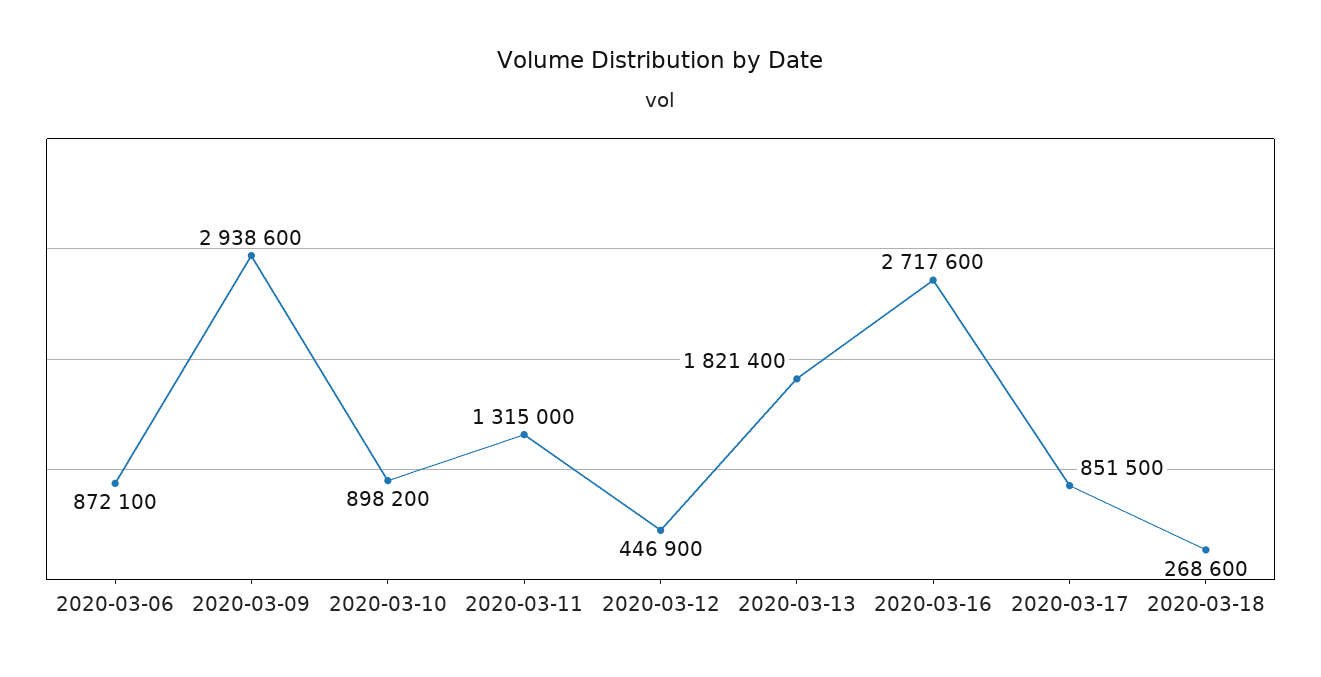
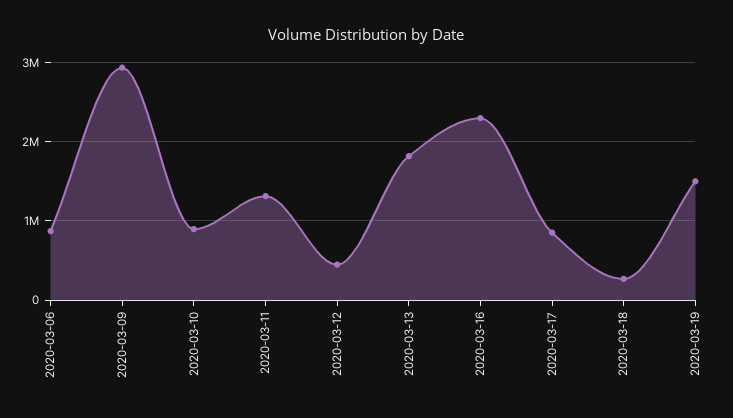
2020-03-16: 2717600 -> 2300000
2020-03-19: none -> 1500000

